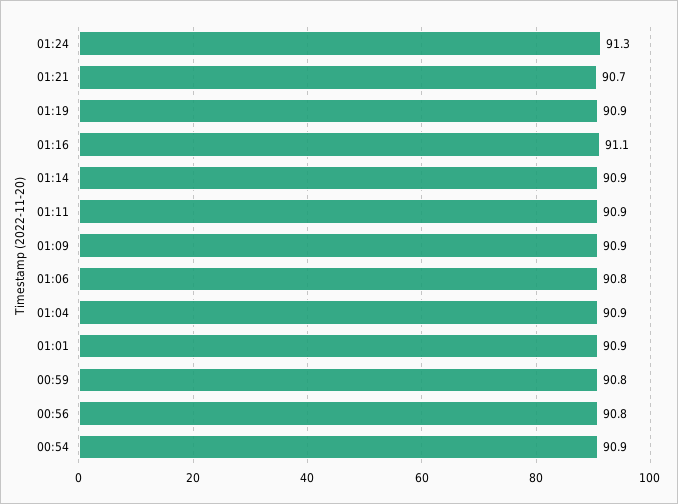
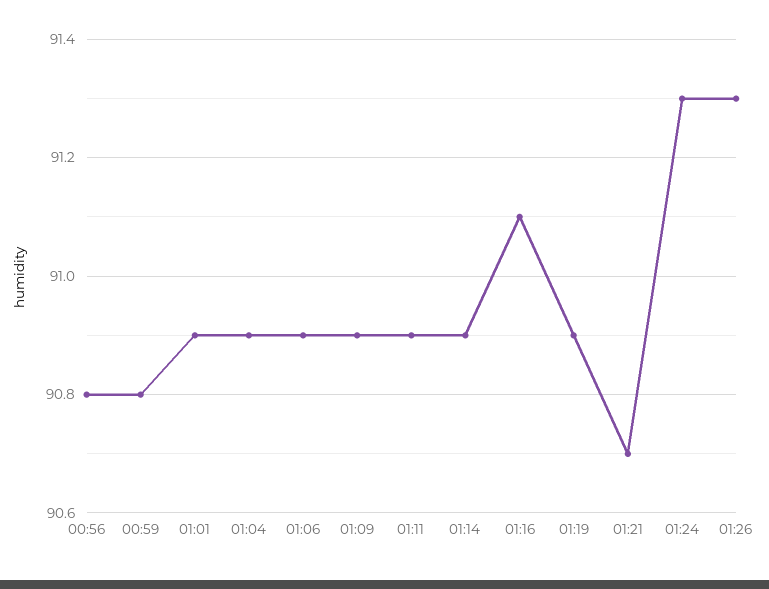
01:06: 90.8 -> 90.9
00:54: 90.9 -> none
01:26: none -> 91.3

